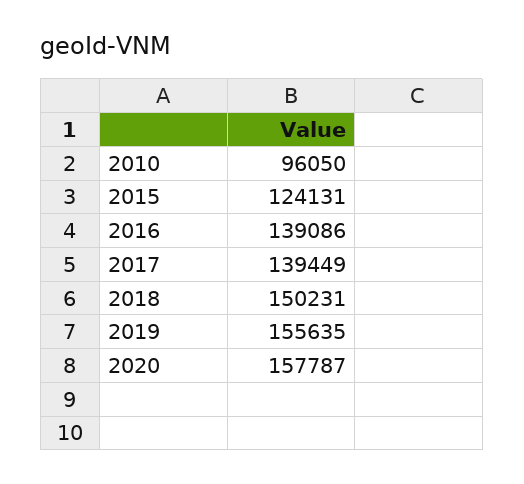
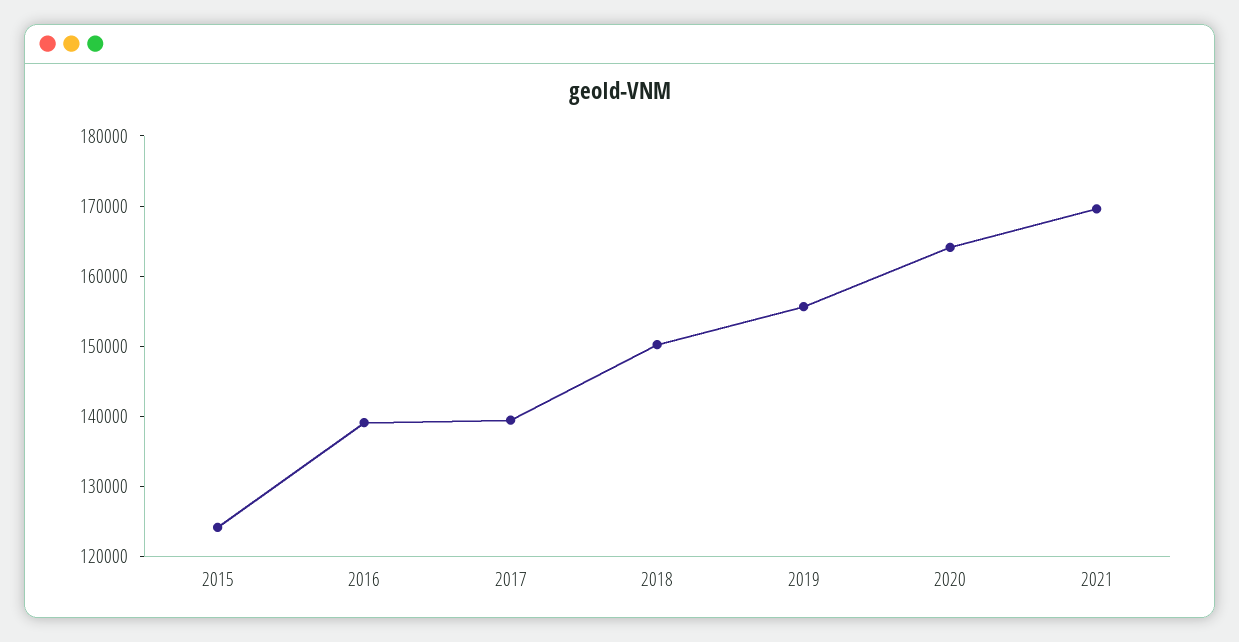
2010: 96050 -> none
2020: 157787 -> 164000
2021: none -> 170000

